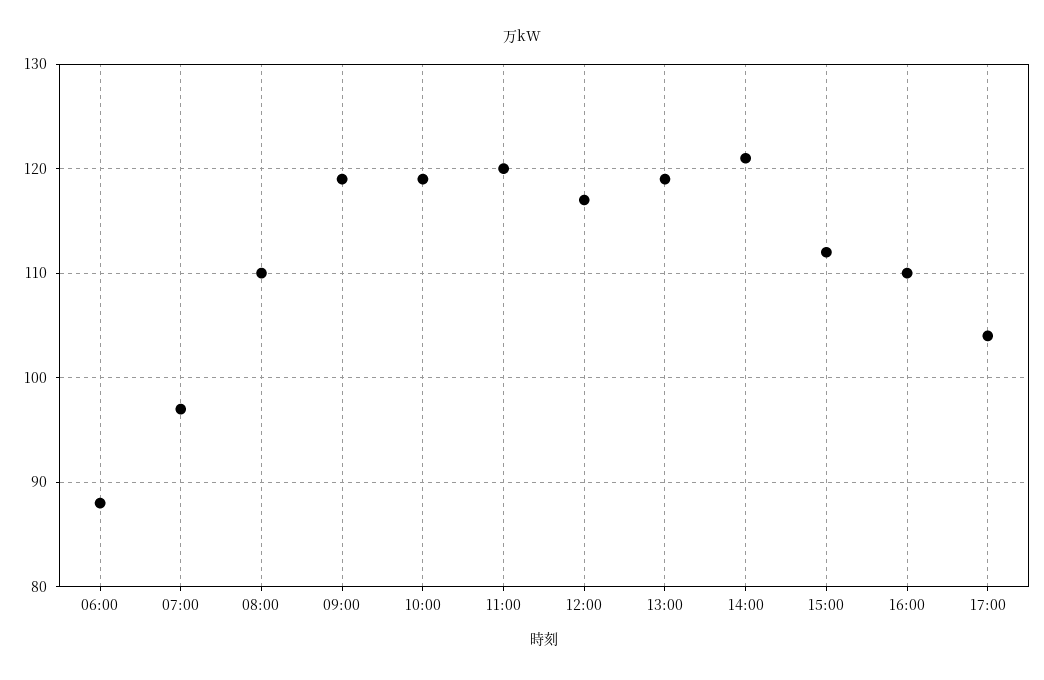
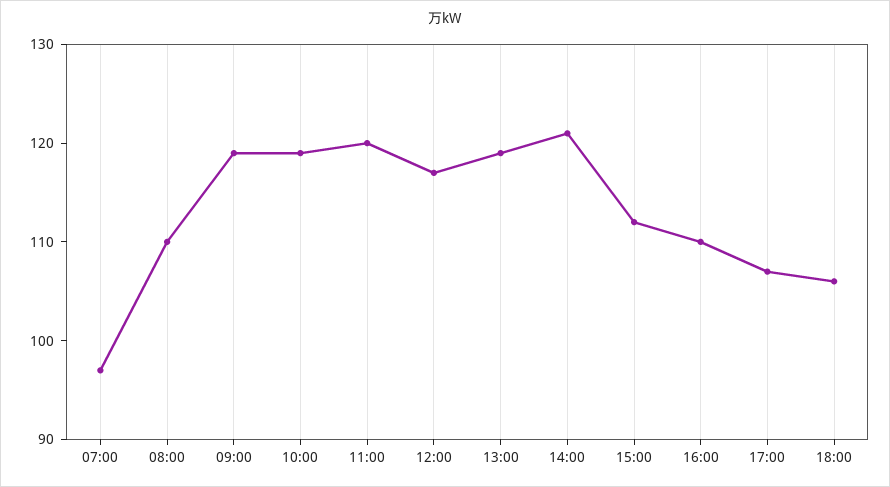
06:00: 88 -> none
17:00: 104 -> 107
18:00: none -> 106

